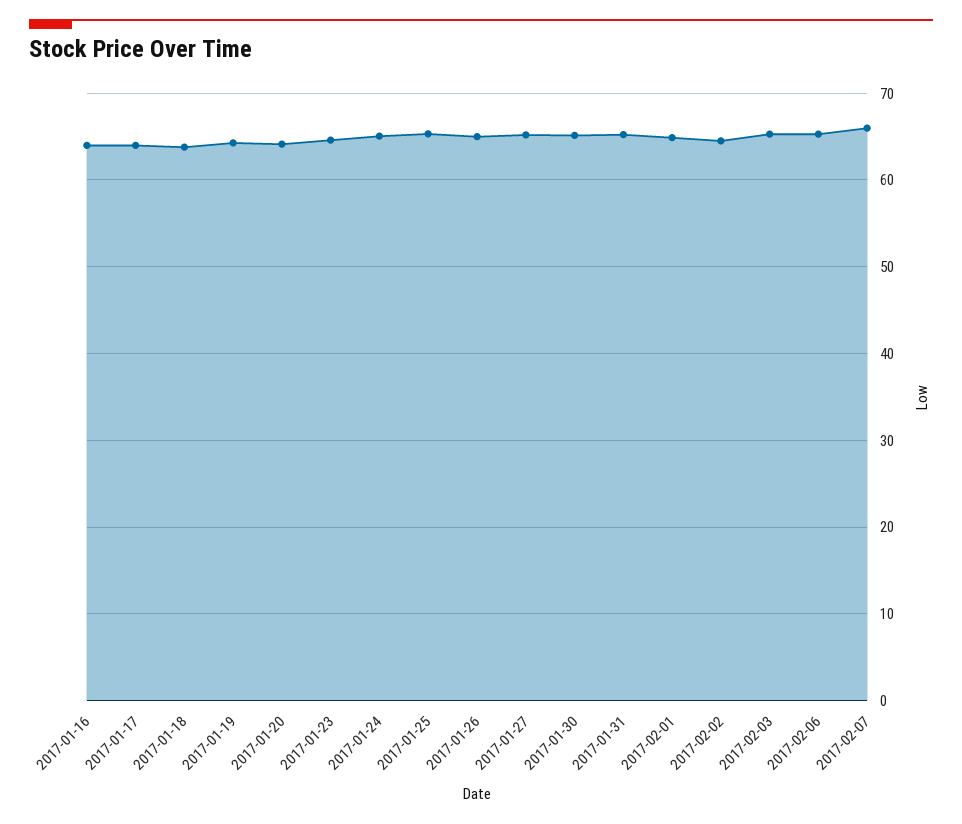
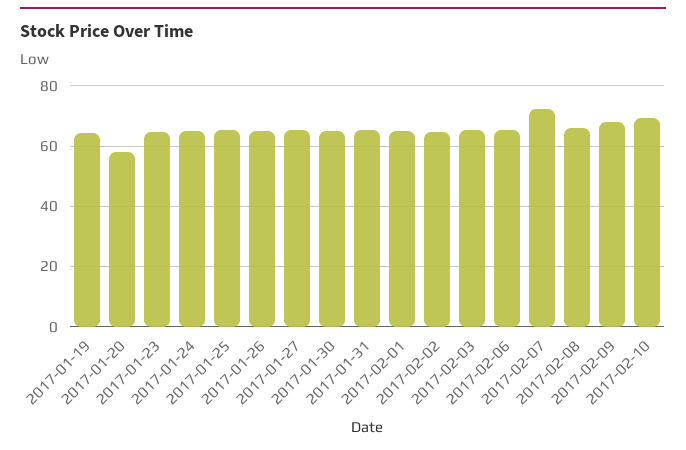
2017-01-16: 64 -> none
2017-01-17: 64 -> none
2017-01-18: 64 -> none
2017-01-20: 64 -> 58
2017-02-07: 66 -> 72
2017-02-08: none -> 66
2017-02-09: none -> 68
2017-02-10: none -> 70

